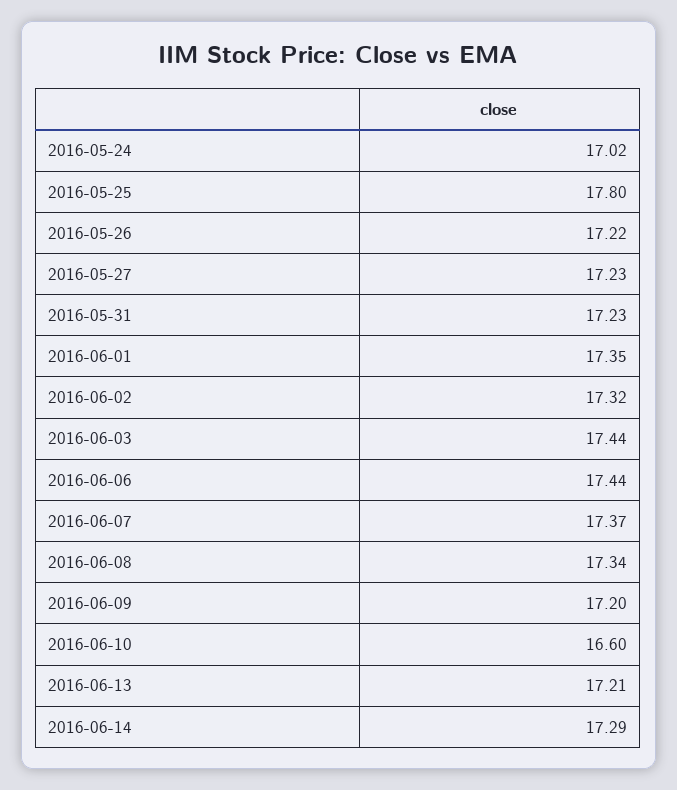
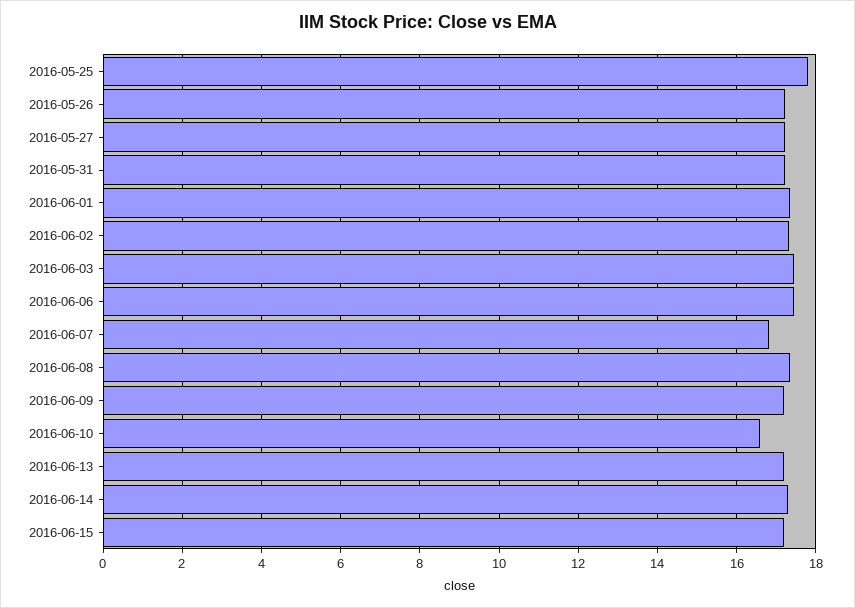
2016-05-24: 17.02 -> none
2016-06-07: 17.37 -> 16.8
2016-06-15: none -> 17.2

